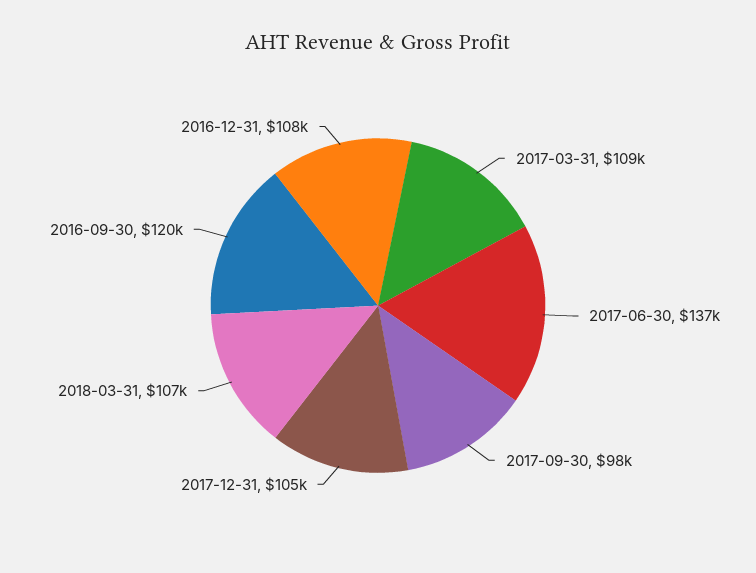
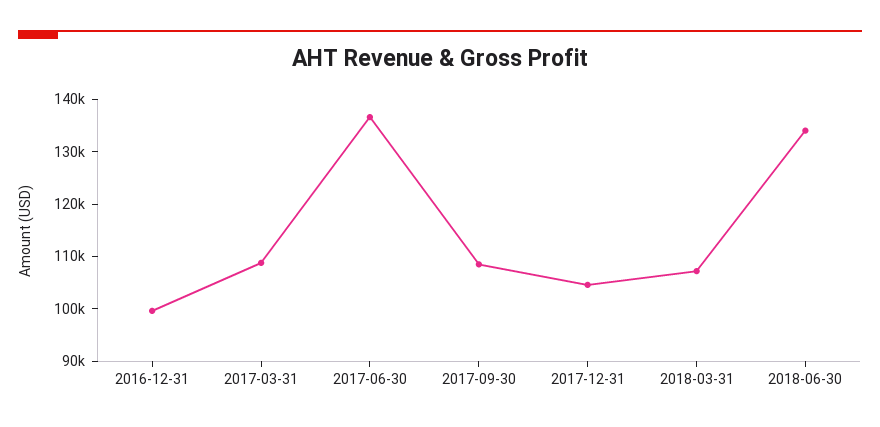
2017-09-30: 98000 -> 108000
2016-09-30: 120000 -> none
2016-12-31: 108000 -> 100000
2018-06-30: none -> 134000

